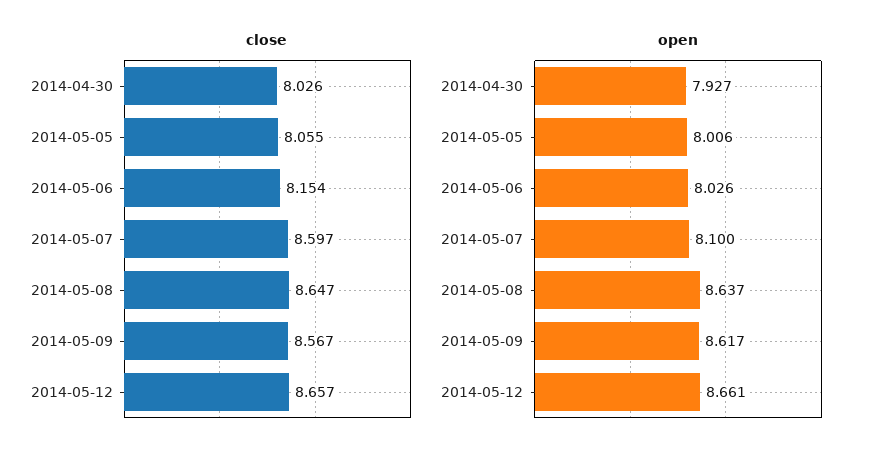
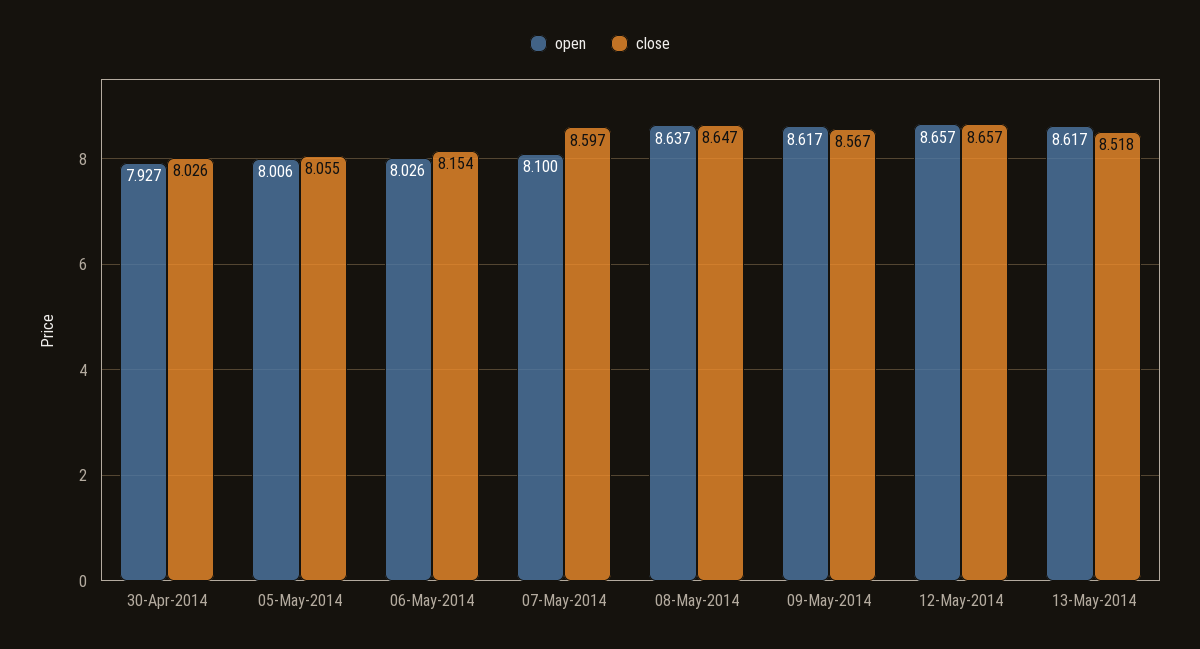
open, 2014-05-12: 8.661 -> 8.657
open, 13-May-2014: none -> 8.617
close, 13-May-2014: none -> 8.518

